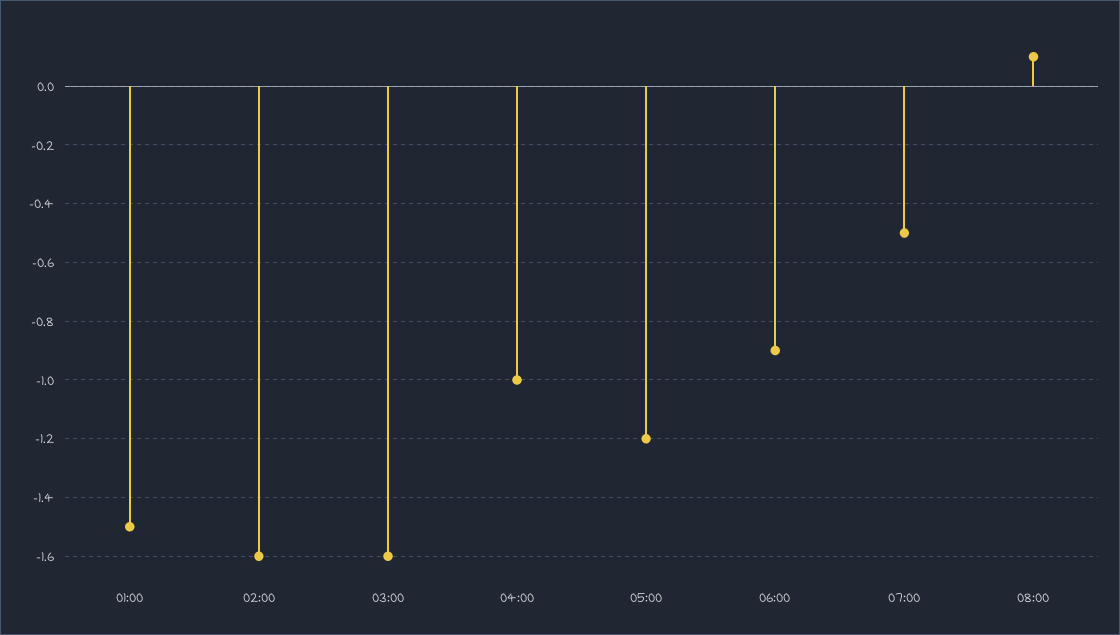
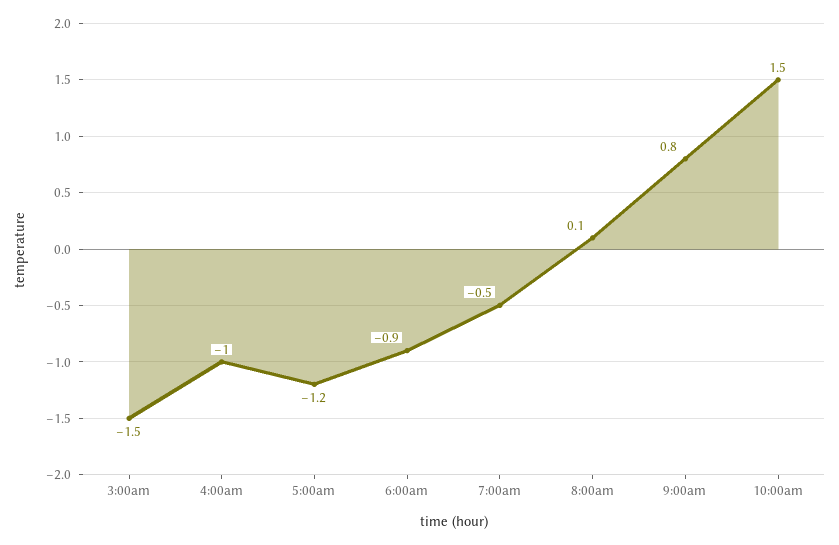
01:00: -1.5 -> none
02:00: -1.6 -> none
03:00: -1.6 -> -1.5
9:00am: none -> 0.8
10:00am: none -> 1.5

